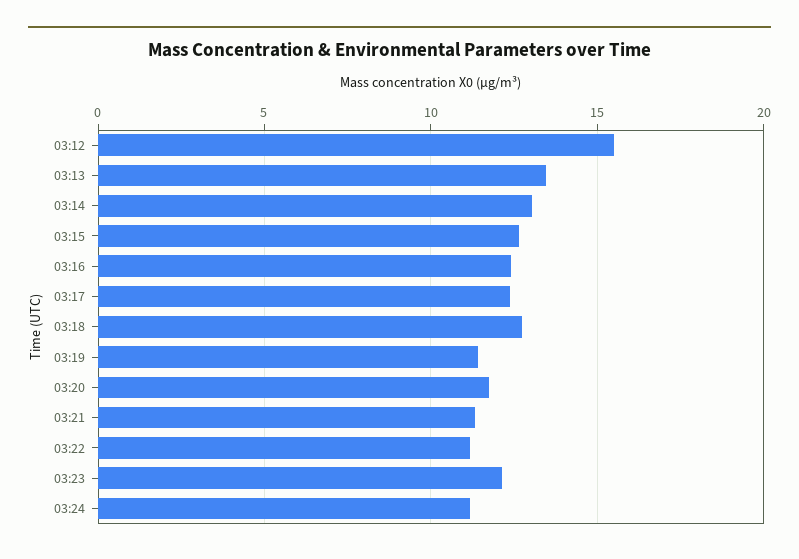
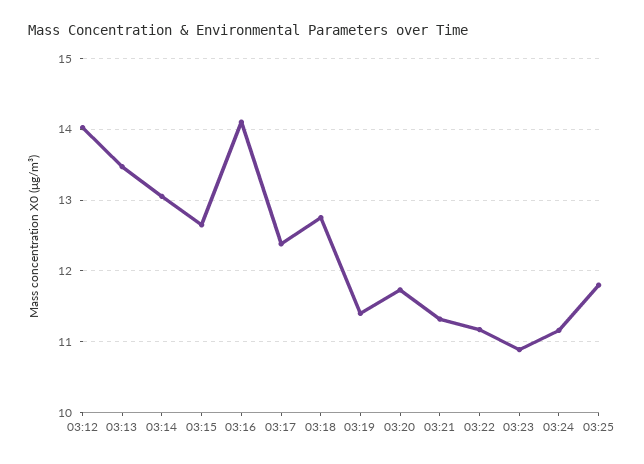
03:12: 15.5 -> 14
03:16: 12.5 -> 14.1
03:23: 12 -> 10.9
03:25: none -> 11.8

